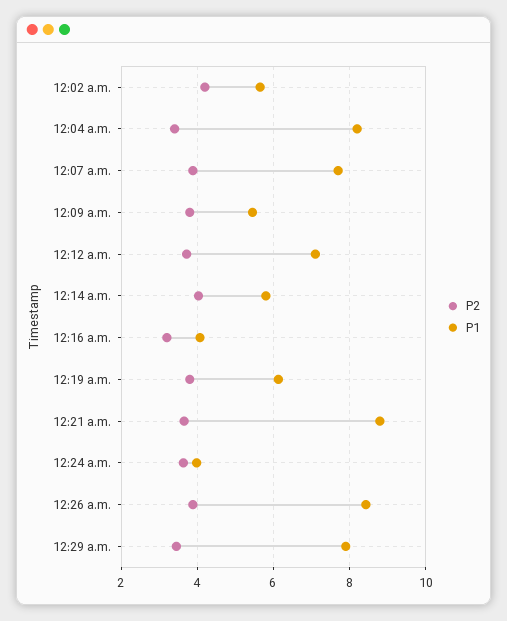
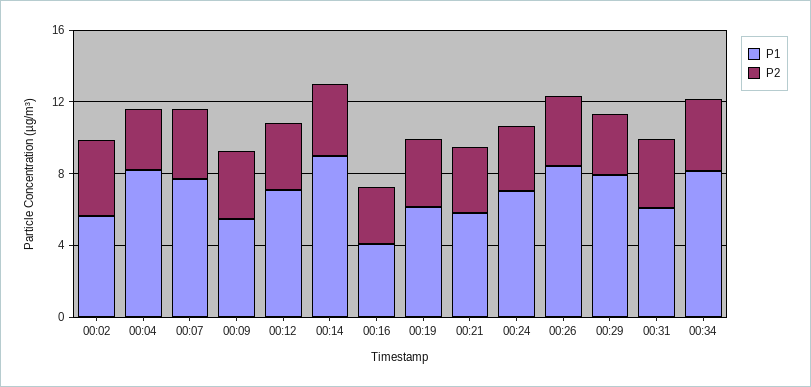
P1, 12:14 a.m.: 5.8 -> 9
P1, 12:21 a.m.: 8.8 -> 6
P1, 12:24 a.m.: 4 -> 7
P1, 00:31: none -> 6
P2, 00:31: none -> 4
P1, 00:34: none -> 8
P2, 00:34: none -> 4

